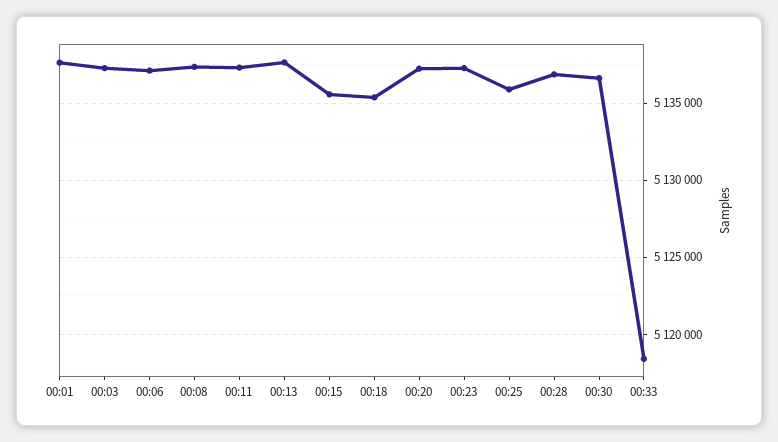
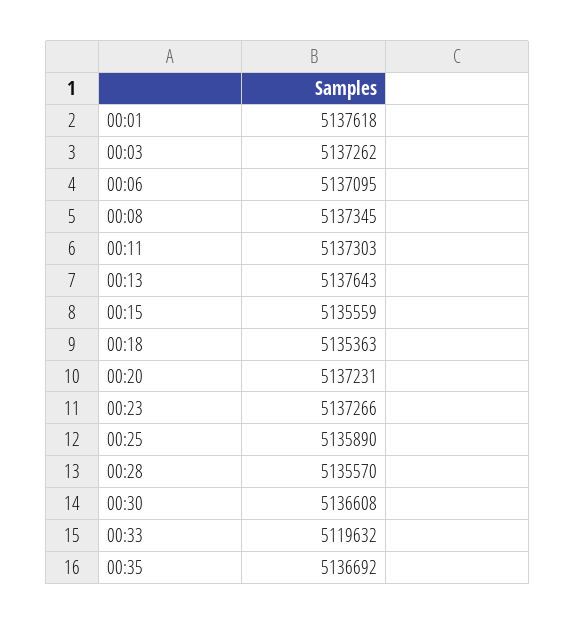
00:28: 5137000 -> 5135570
00:33: 5118500 -> 5119632
00:35: none -> 5136692

